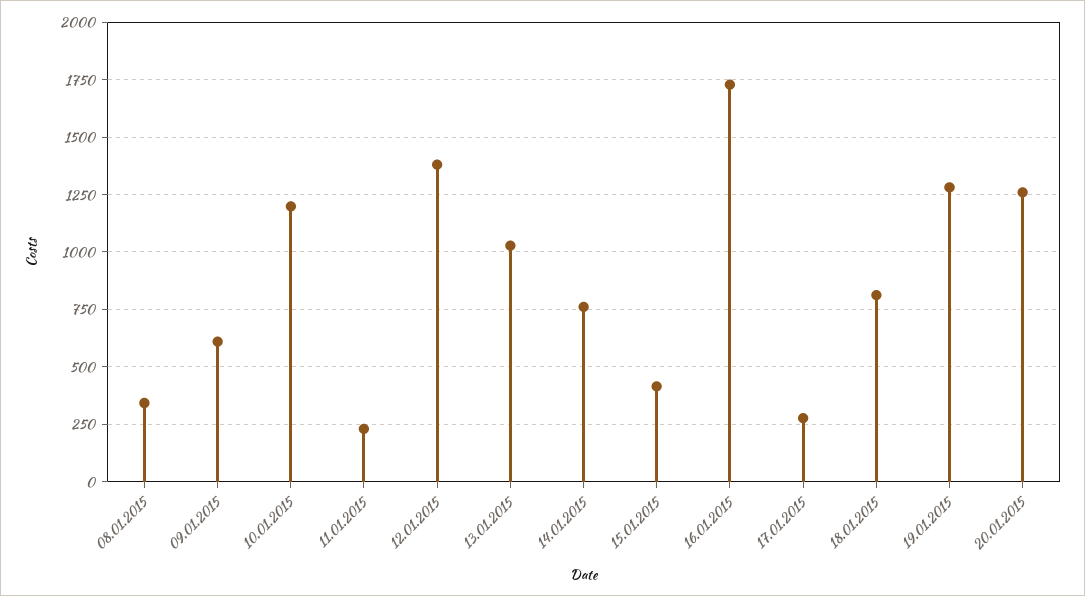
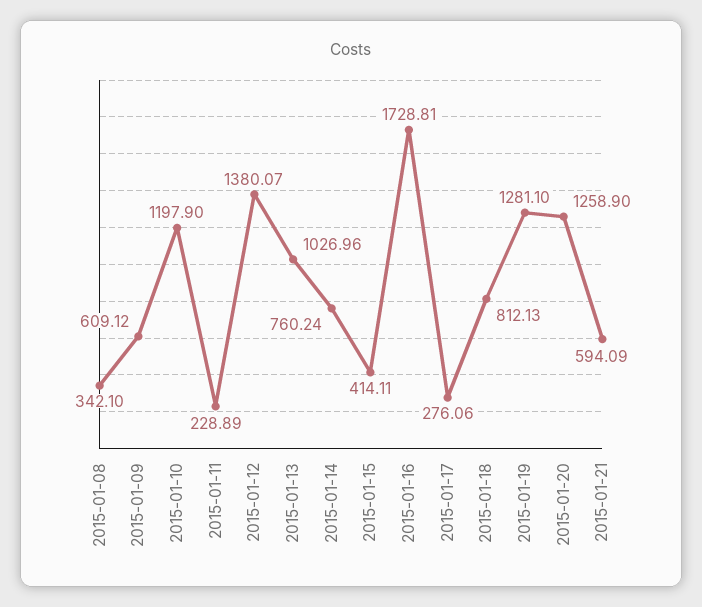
2015-01-21: none -> 594.09

